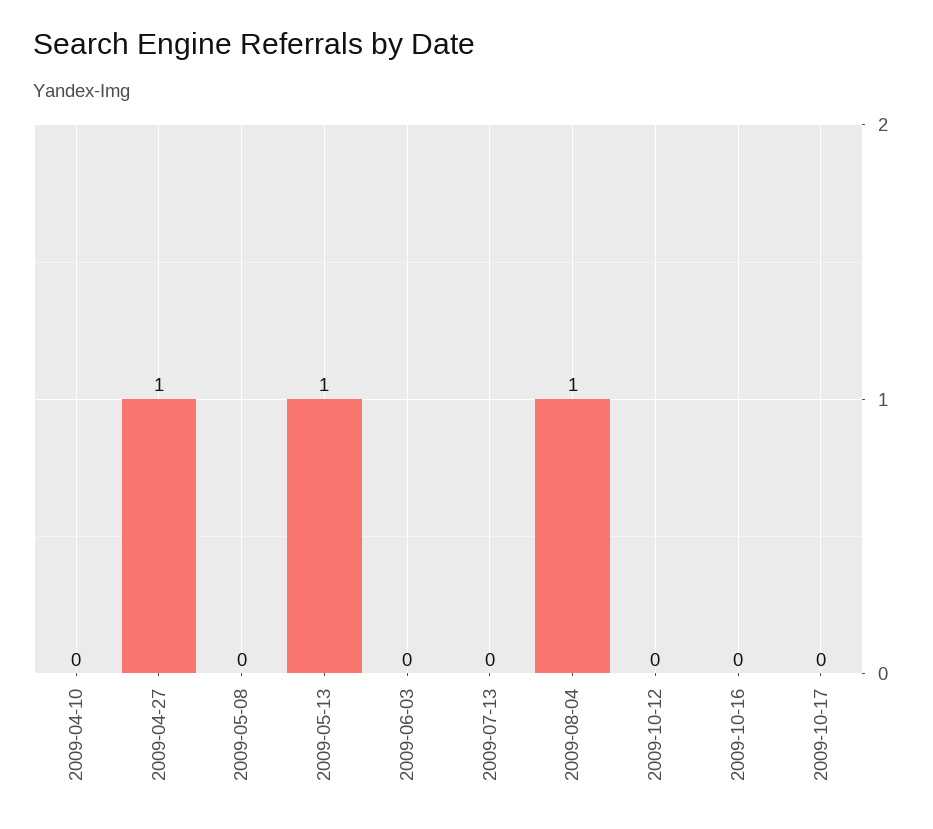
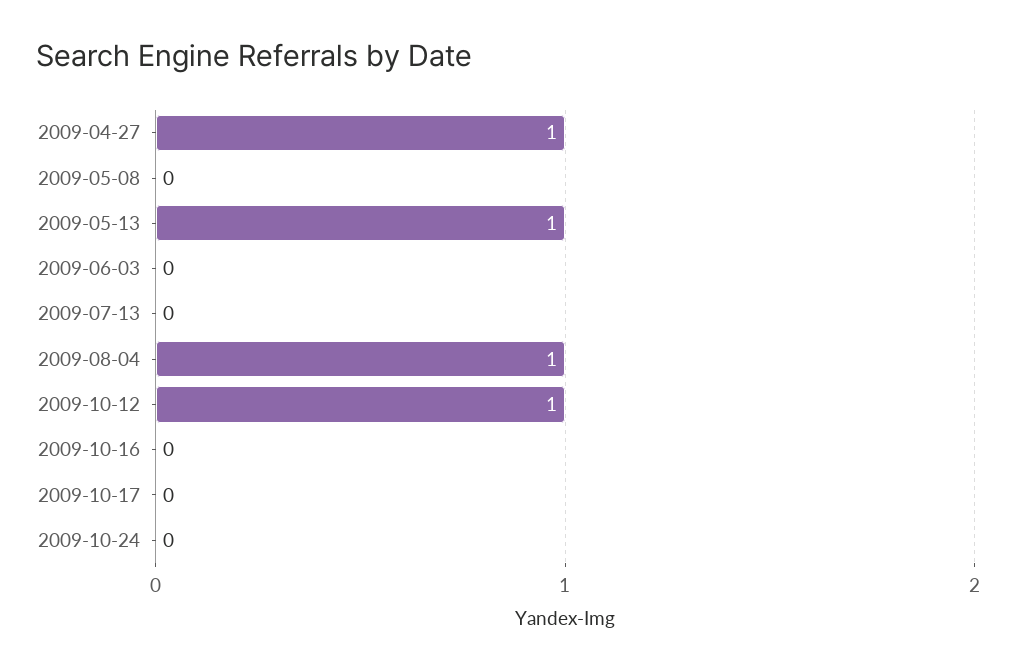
2009-04-10: 0 -> none
2009-10-12: 0 -> 1
2009-10-24: none -> 0

